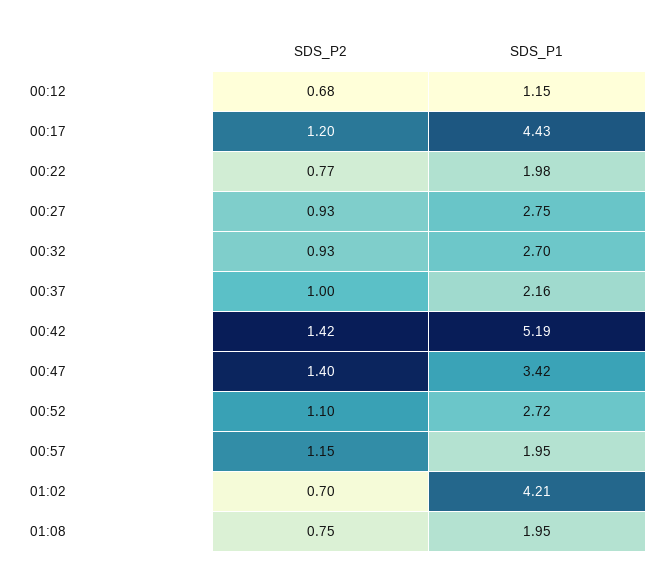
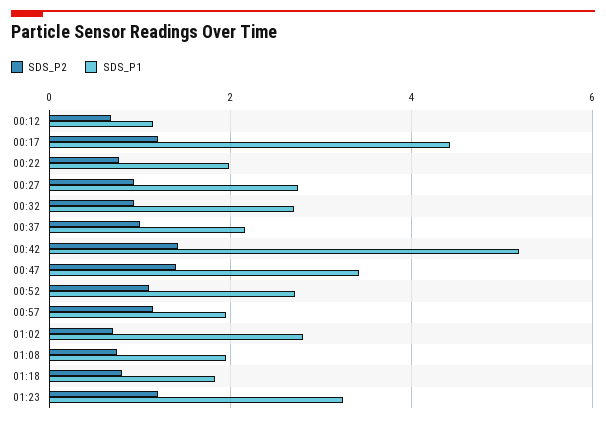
SDS_P1, 01:02: 4.21 -> 2.8
SDS_P2, 01:18: none -> 0.8
SDS_P1, 01:18: none -> 1.8
SDS_P2, 01:23: none -> 1.2
SDS_P1, 01:23: none -> 3.2

